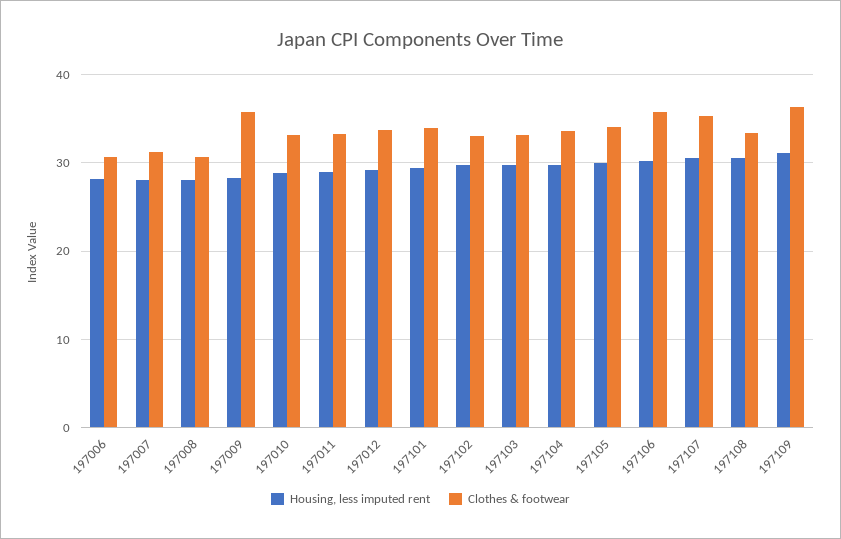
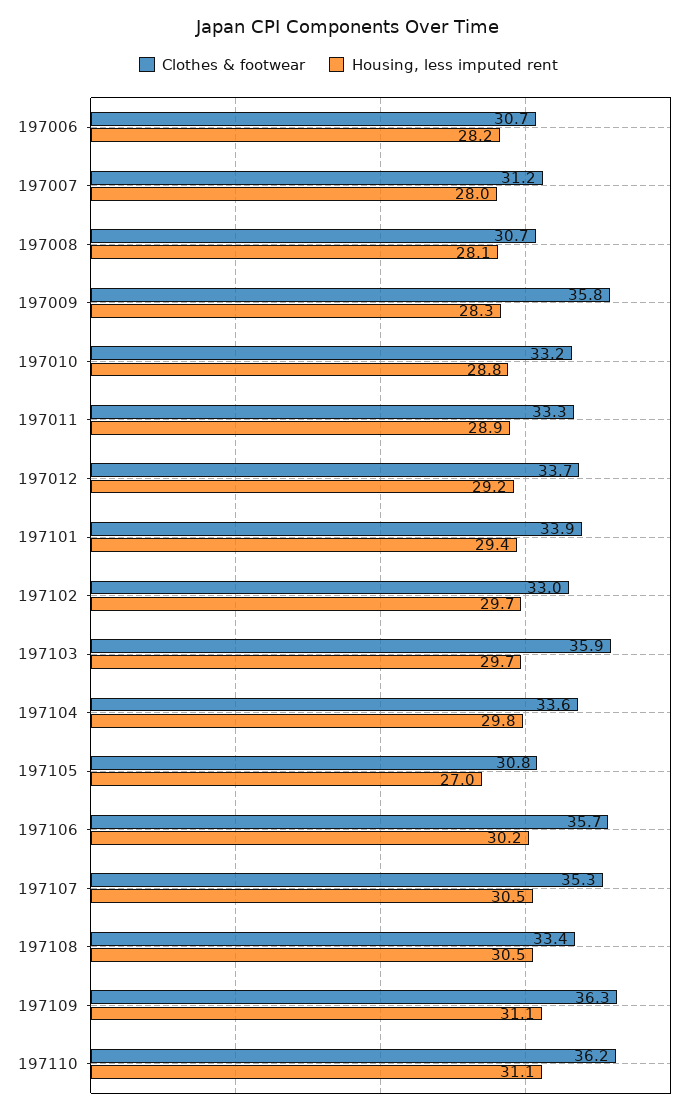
Clothes & footwear, 197103: 33 -> 35.9
Housing, less imputed rent, 197105: 30 -> 27
Clothes & footwear, 197105: 34 -> 30.8
Clothes & footwear, 197110: none -> 36.2
Housing, less imputed rent, 197110: none -> 31.1

